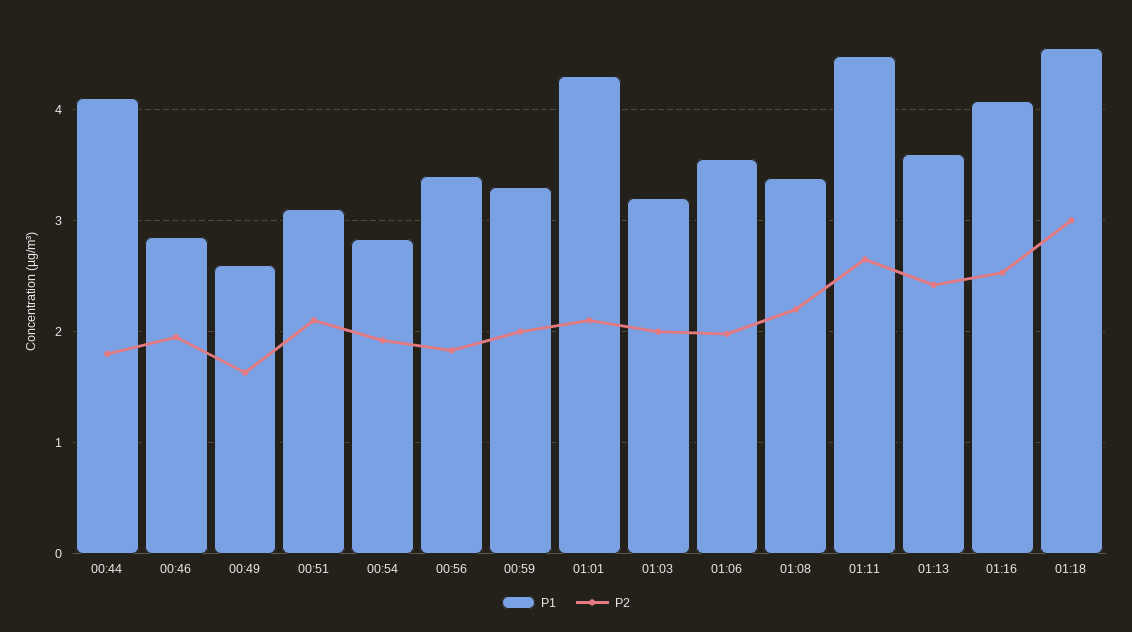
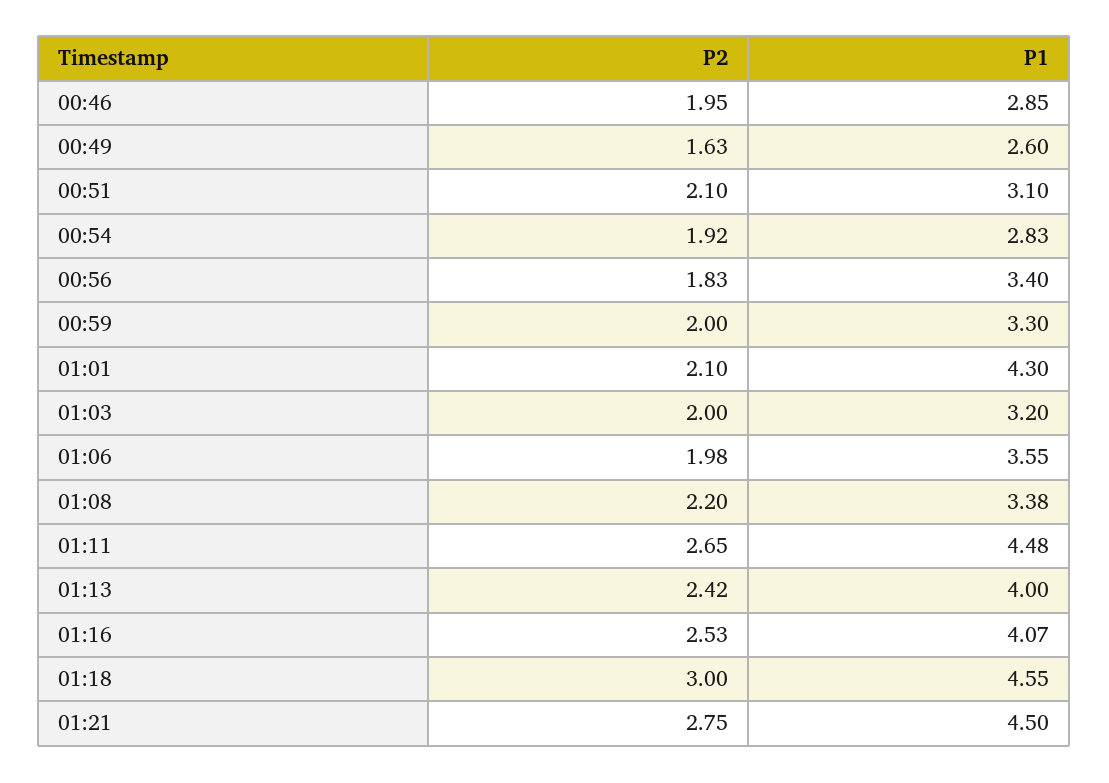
P1, 00:44: 4.1 -> none
P2, 00:44: 1.8 -> none
P1, 01:13: 3.6 -> 4
P2, 01:21: none -> 2.75
P1, 01:21: none -> 4.5

